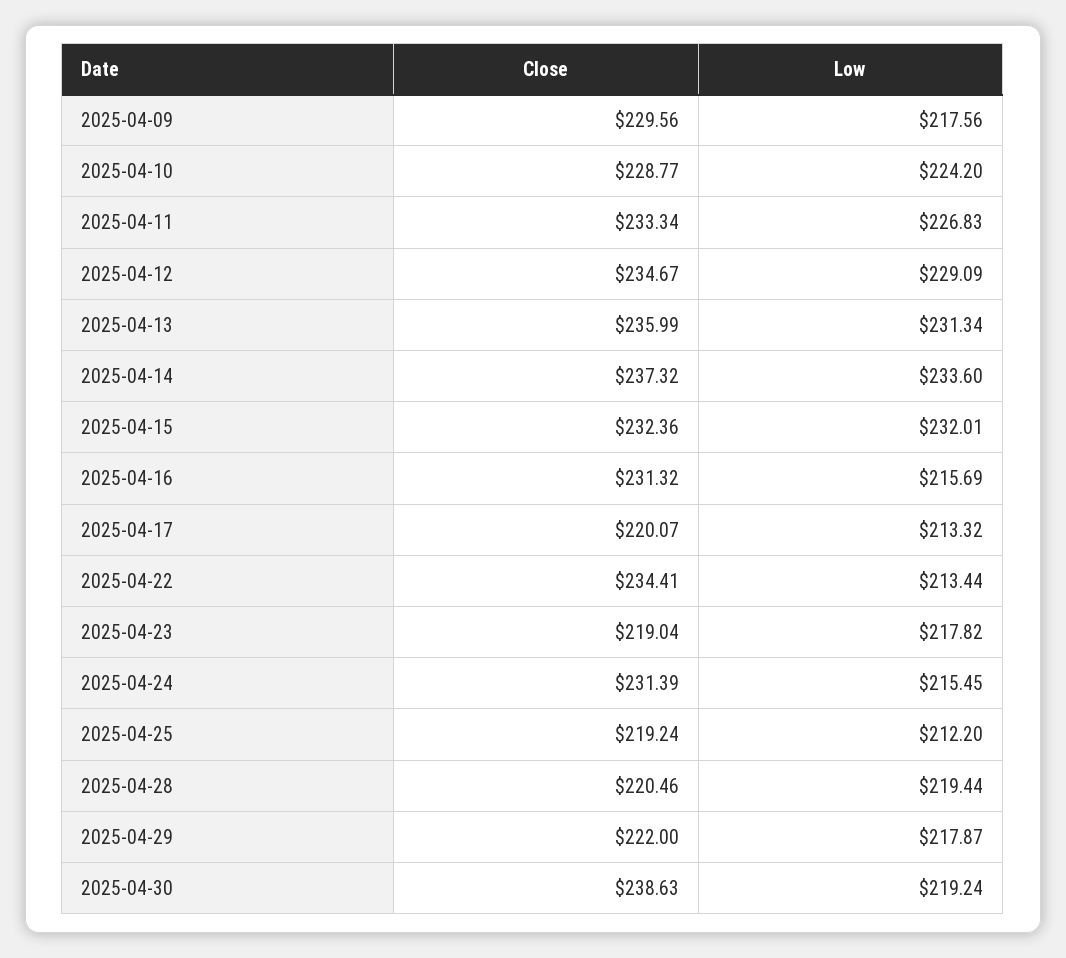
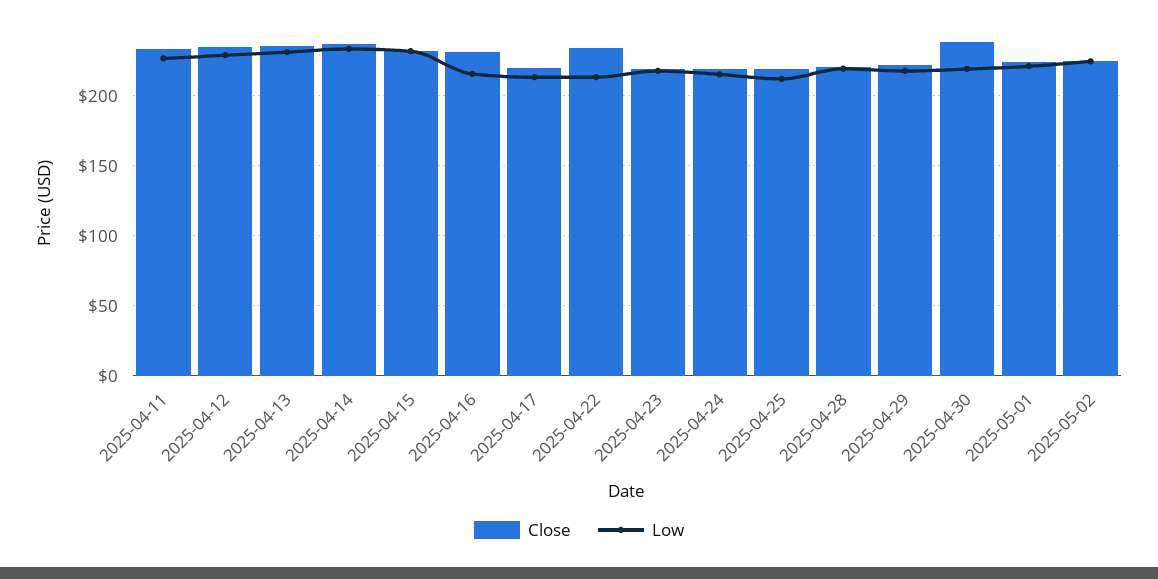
Close, 2025-04-09: 229.56 -> none
Low, 2025-04-09: 217.56 -> none
Close, 2025-04-10: 228.77 -> none
Low, 2025-04-10: 224.2 -> none
Close, 2025-04-24: 231.39 -> 220
Close, 2025-05-01: none -> 225
Low, 2025-05-01: none -> 220
Close, 2025-05-02: none -> 225
Low, 2025-05-02: none -> 225

